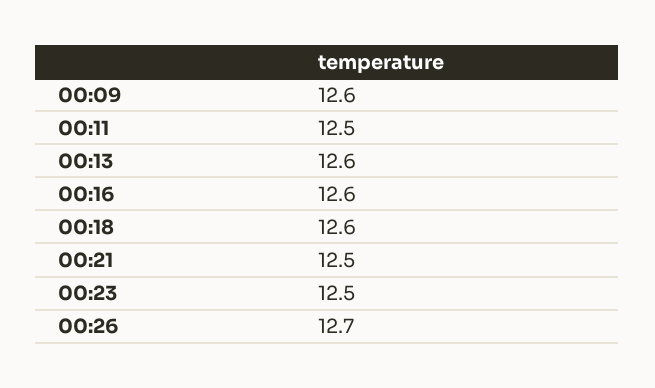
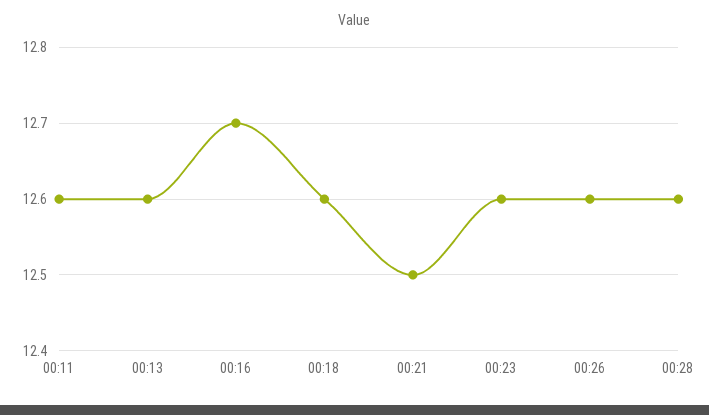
00:09: 12.6 -> none
00:11: 12.5 -> 12.6
00:16: 12.6 -> 12.7
00:23: 12.5 -> 12.6
00:26: 12.7 -> 12.6
00:28: none -> 12.6

